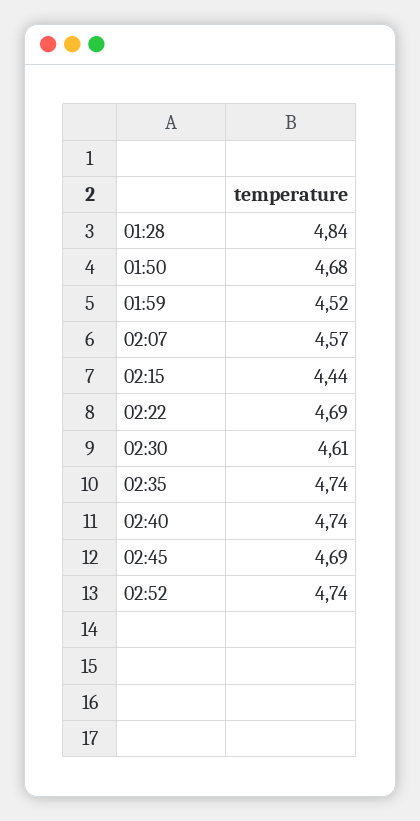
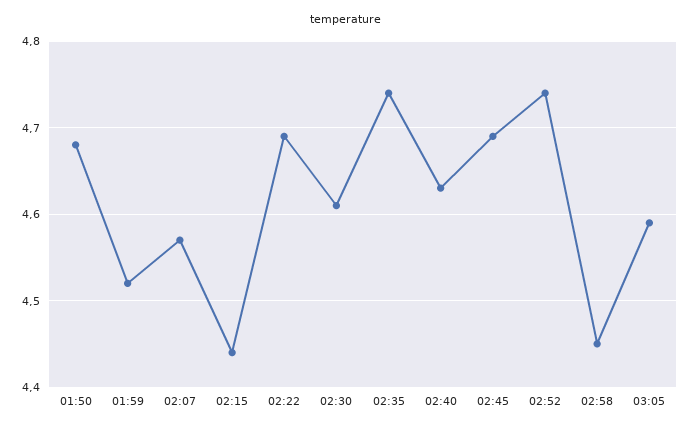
01:28: 4.84 -> none
02:40: 4.74 -> 4.63
02:58: none -> 4.45
03:05: none -> 4.59

